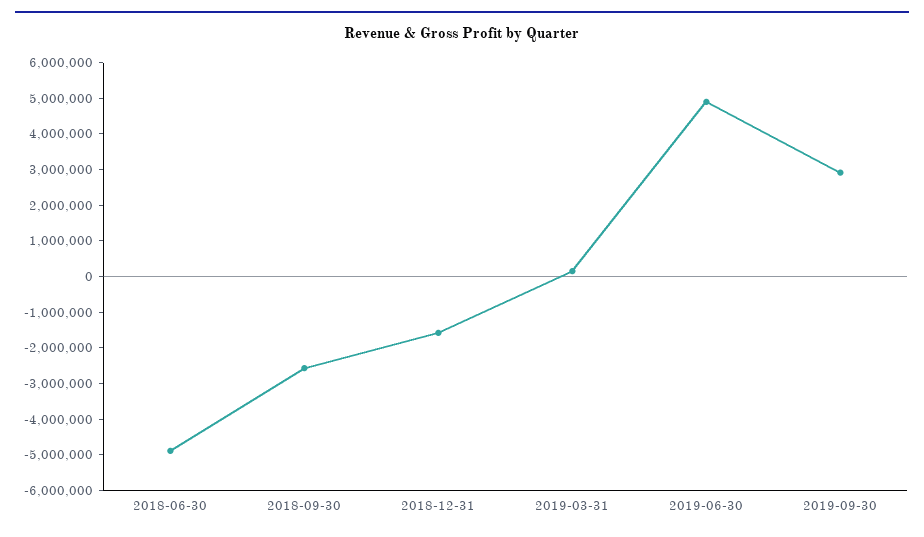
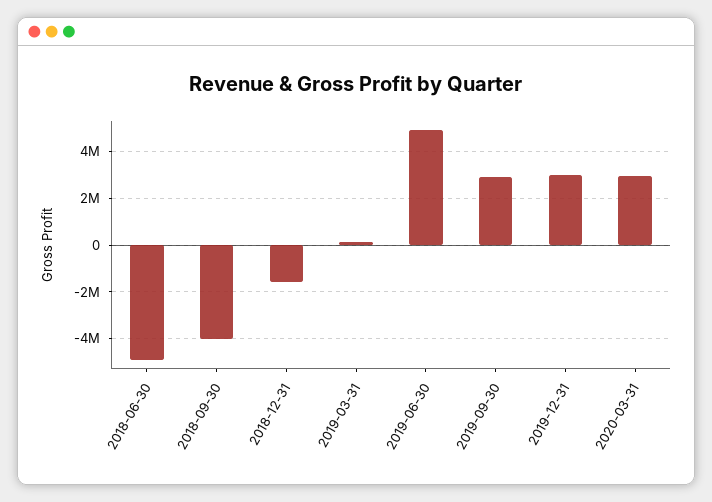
2018-09-30: -2500000 -> -4000000
2019-12-31: none -> 3000000
2020-03-31: none -> 3000000

